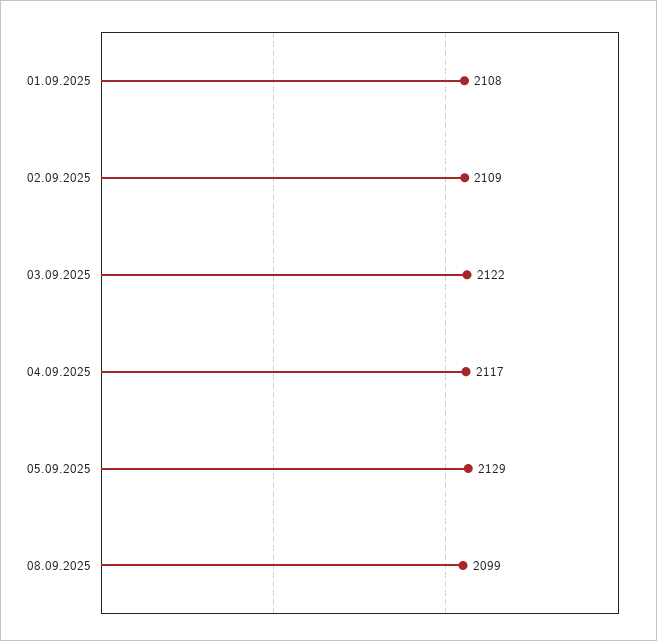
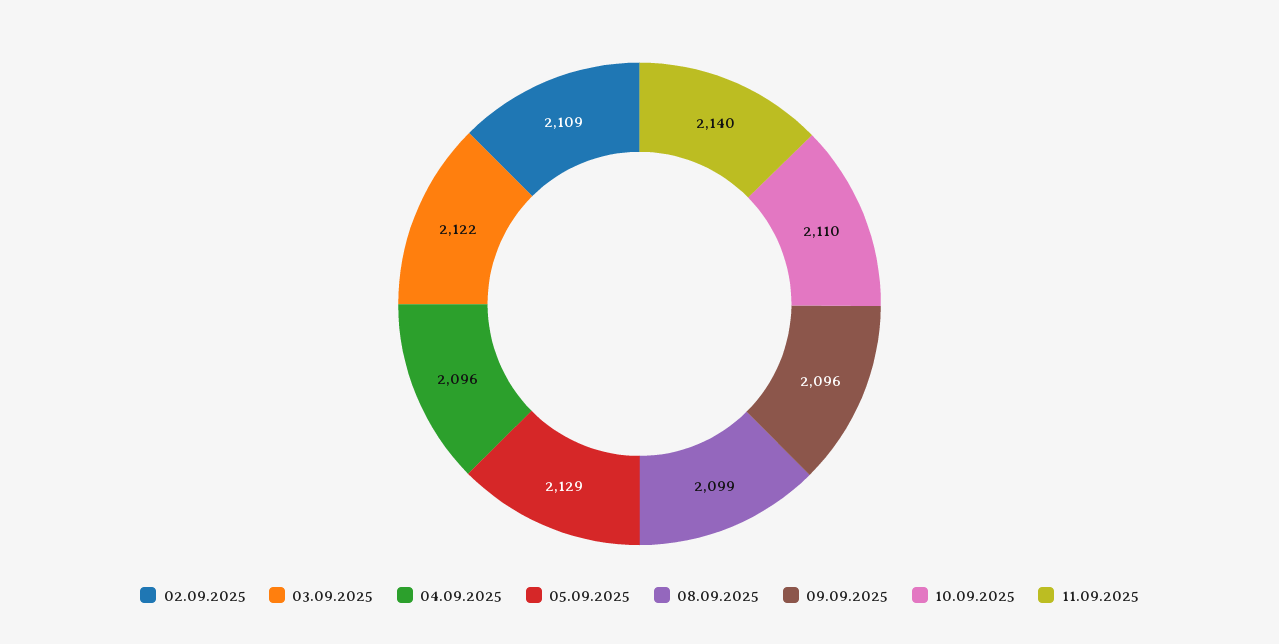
01.09.2025: 2108 -> none
04.09.2025: 2117 -> 2096
09.09.2025: none -> 2096
10.09.2025: none -> 2110
11.09.2025: none -> 2140

